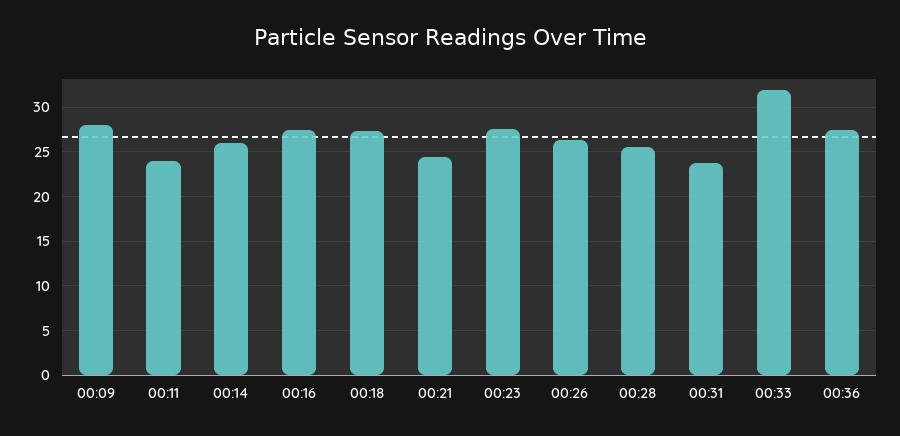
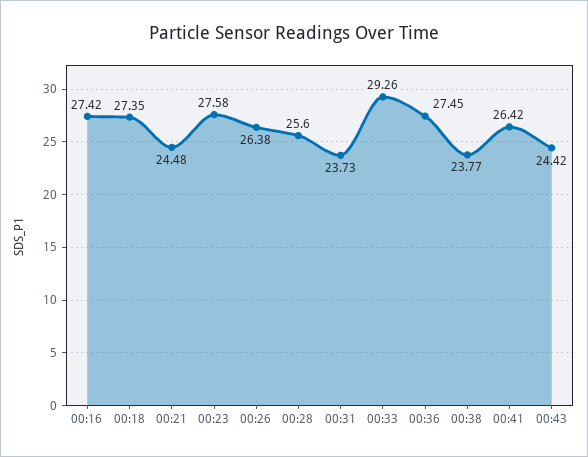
00:09: 28 -> none
00:11: 24 -> none
00:14: 26 -> none
00:33: 32 -> 29.26
00:38: none -> 23.77
00:41: none -> 26.42
00:43: none -> 24.42

